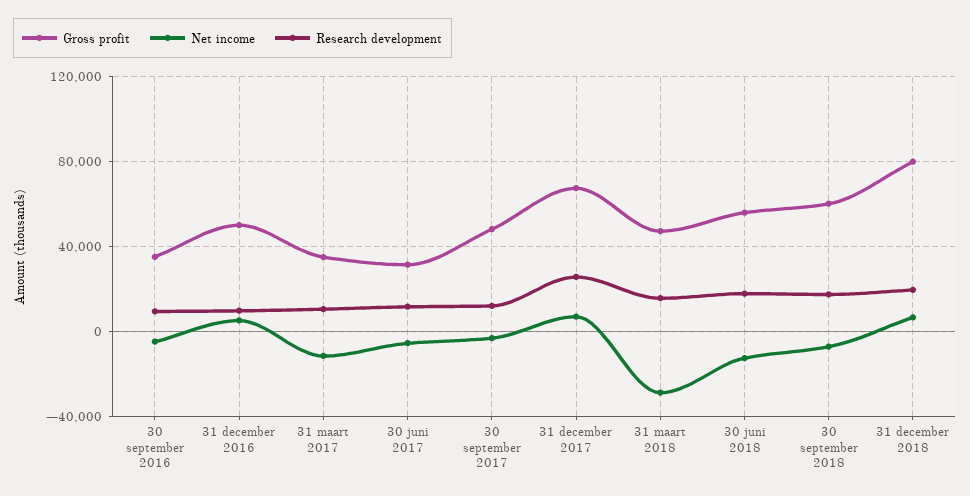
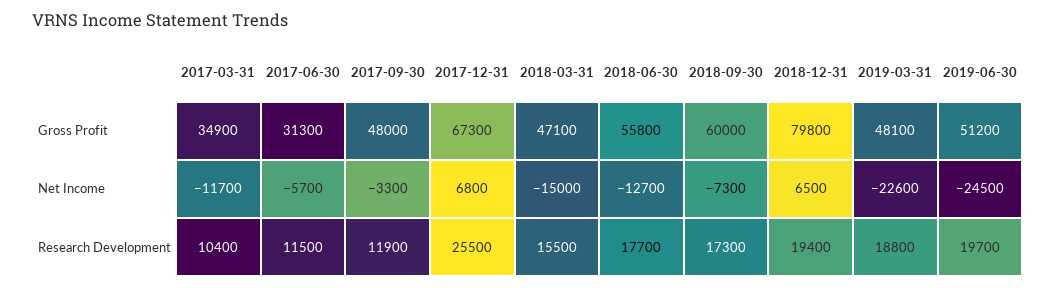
Gross profit, 30 september 2016: 35000 -> none
Net income, 30 september 2016: -5000 -> none
Research development, 30 september 2016: 10000 -> none
Gross profit, 31 december 2016: 50000 -> none
Net income, 31 december 2016: 5000 -> none
Research development, 31 december 2016: 10000 -> none
Net income, 31 maart 2018: -30000 -> -15000
Gross profit, 2019-03-31: none -> 48100
Gross profit, 2019-06-30: none -> 51200
Net income, 2019-03-31: none -> -22600
Net income, 2019-06-30: none -> -24500
Research development, 2019-03-31: none -> 18800
Research development, 2019-06-30: none -> 19700

